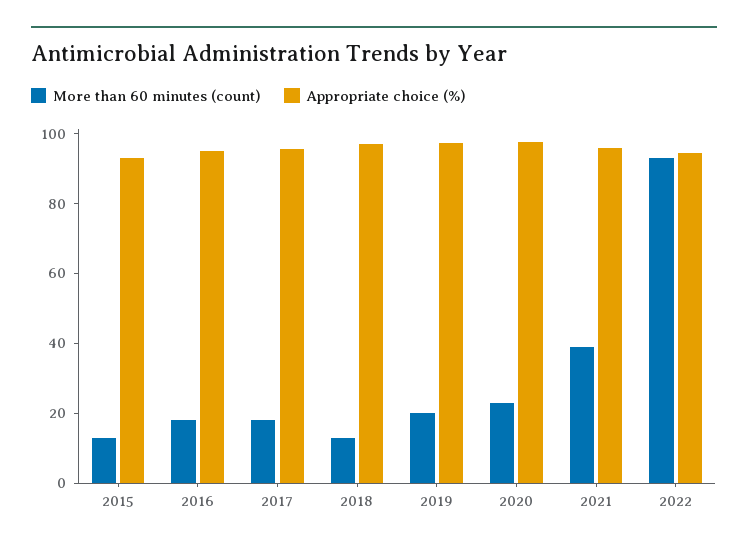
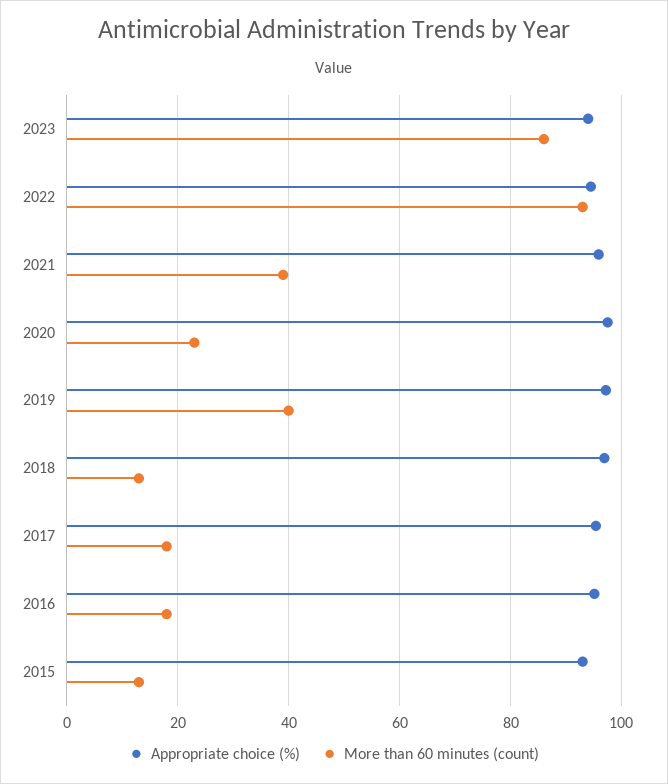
More than 60 minutes (count), 2019: 20 -> 40
Appropriate choice (%), 2023: none -> 94
More than 60 minutes (count), 2023: none -> 86

